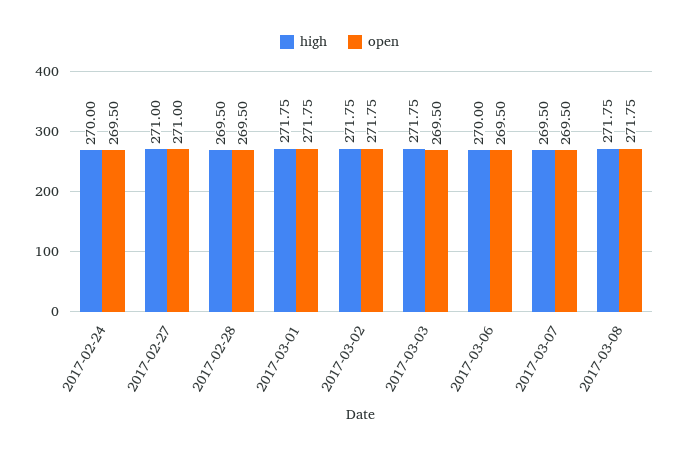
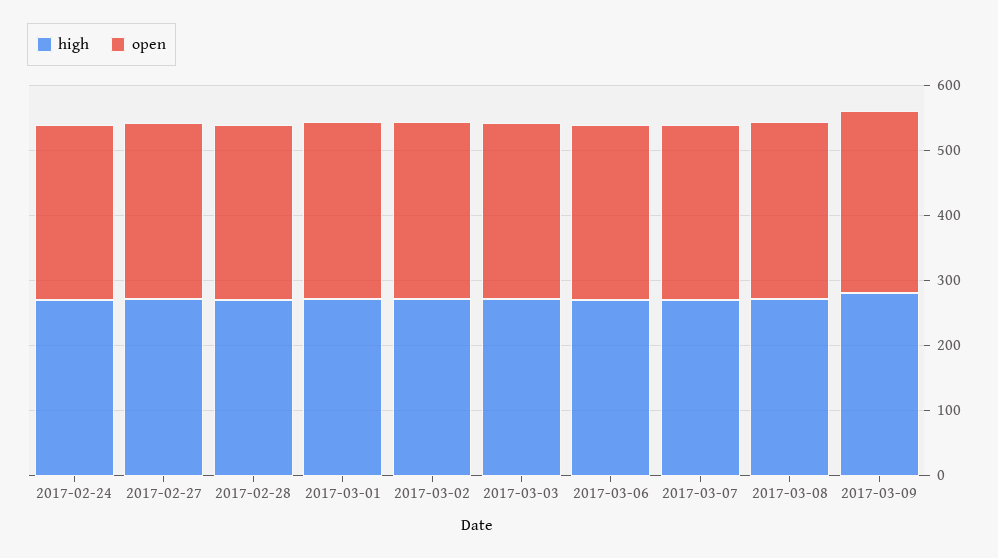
high, 2017-03-09: none -> 280
open, 2017-03-09: none -> 280

